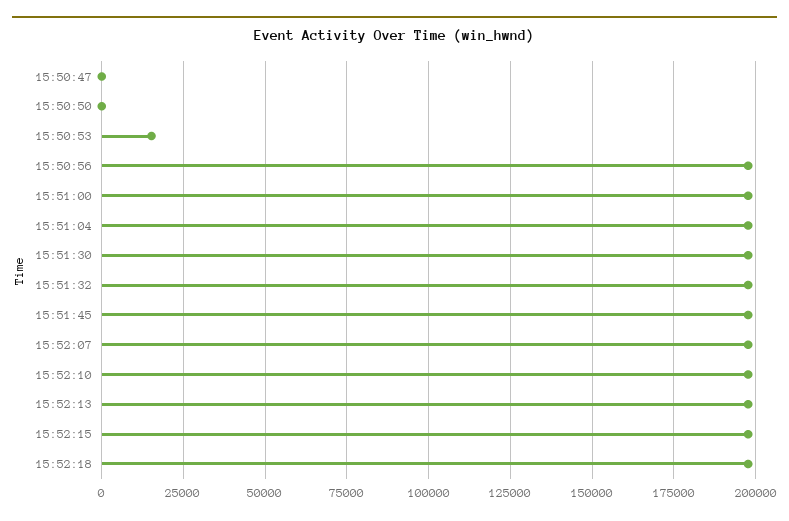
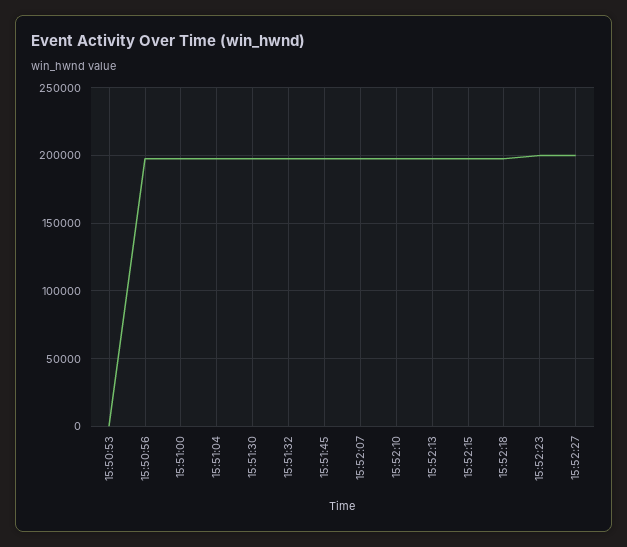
15:50:47: 0 -> none
15:50:50: 0 -> none
15:50:53: 15000 -> 0
15:52:23: none -> 200000
15:52:27: none -> 200000

